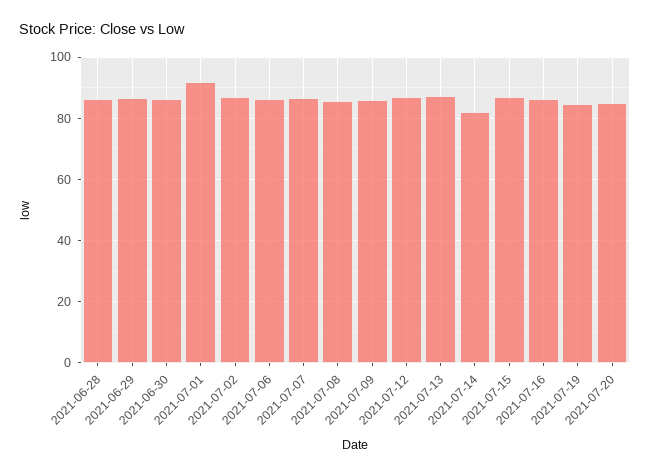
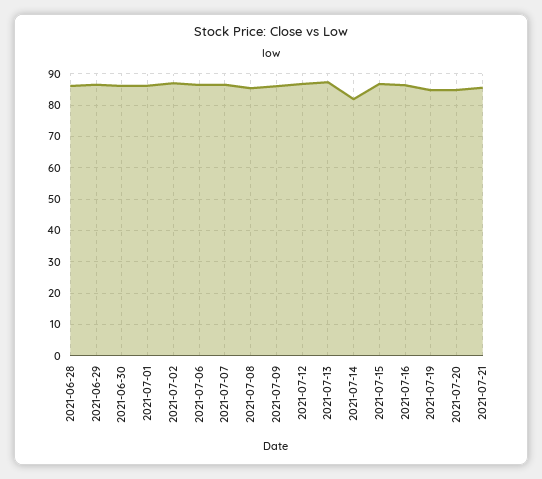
2021-07-01: 92 -> 86
2021-07-21: none -> 86

